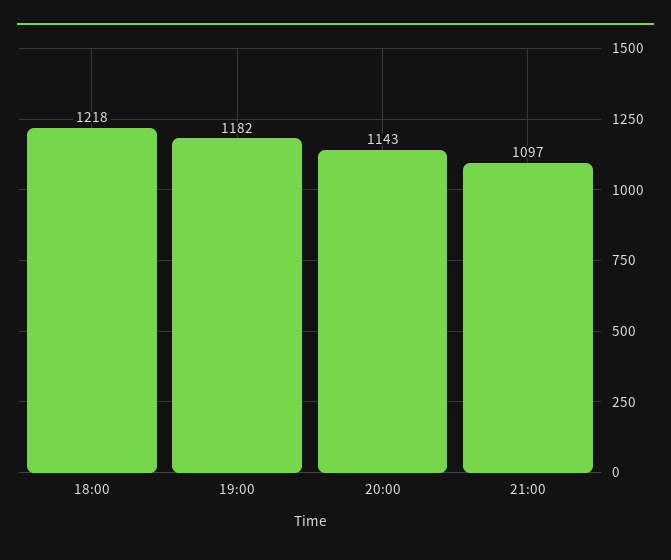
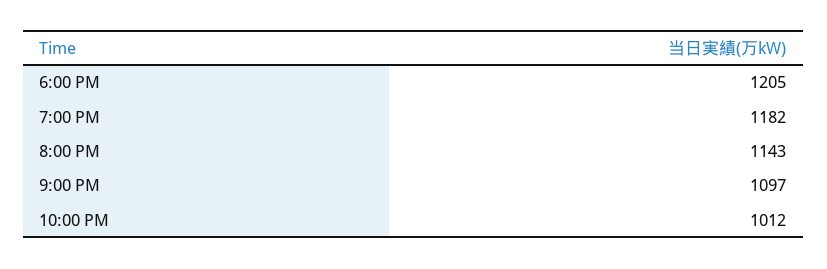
18:00: 1218 -> 1205
10:00 PM: none -> 1012

